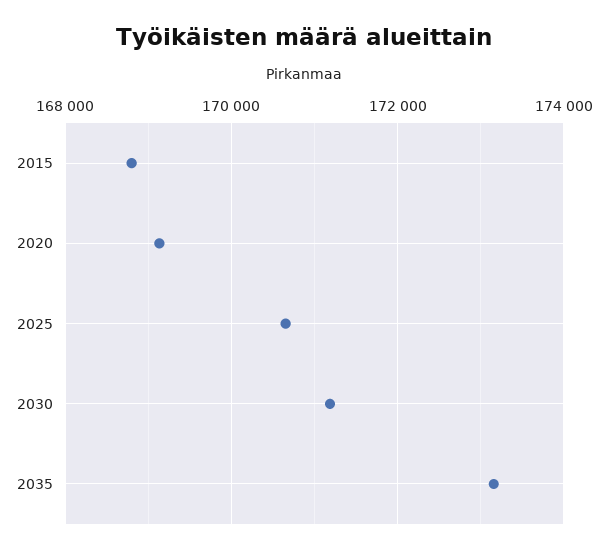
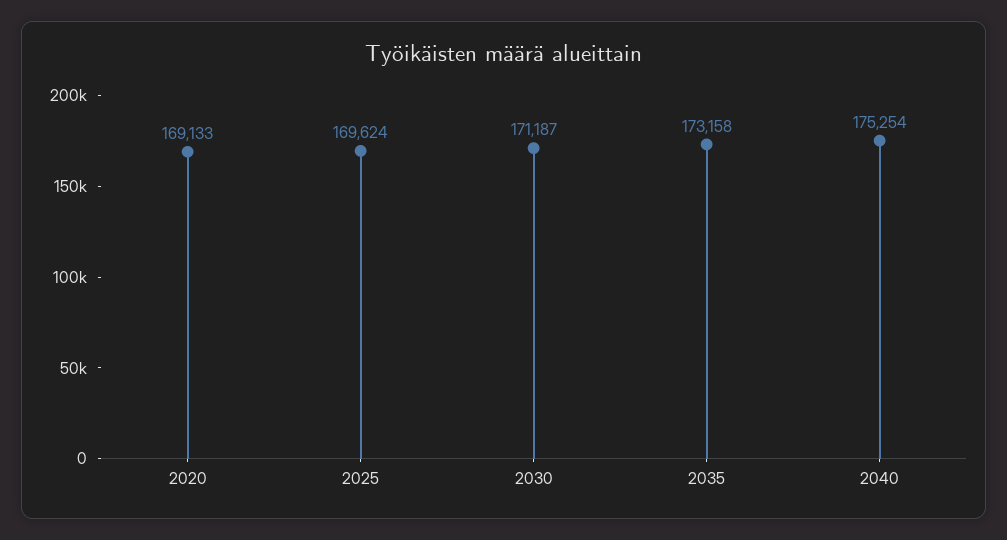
2015: 168800 -> none
2025: 170600 -> 169624
2040: none -> 175254

